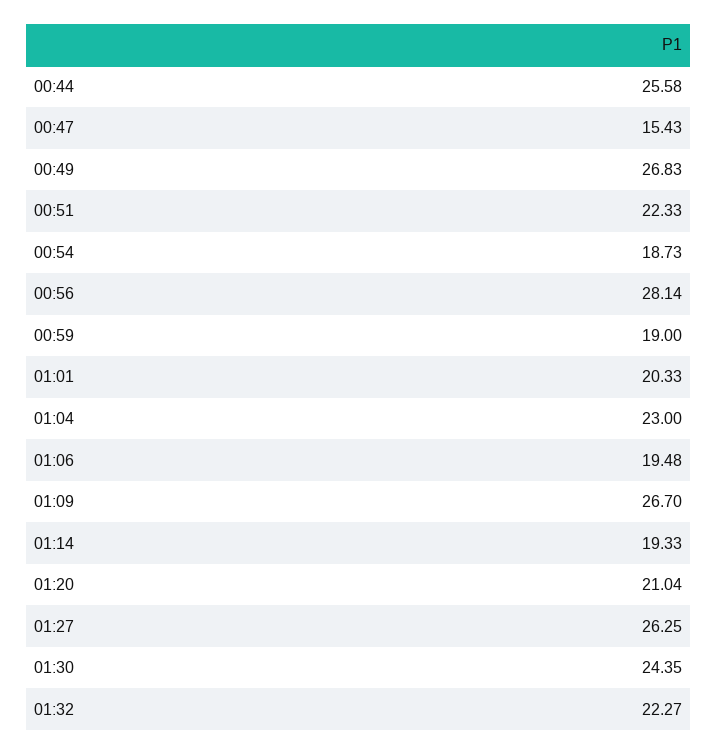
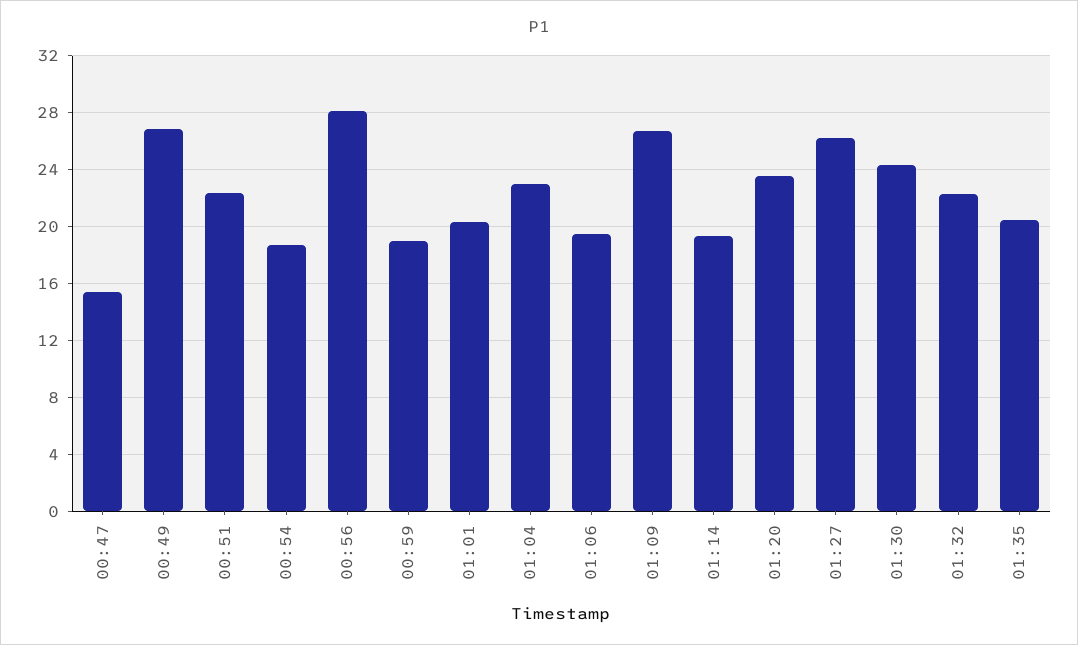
00:44: 25.58 -> none
01:20: 21.04 -> 23.5
01:35: none -> 20.5

